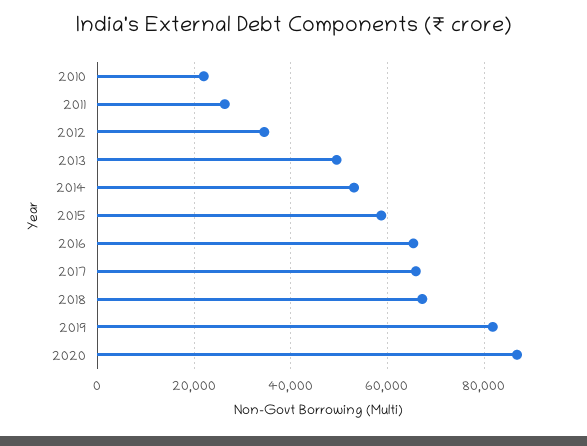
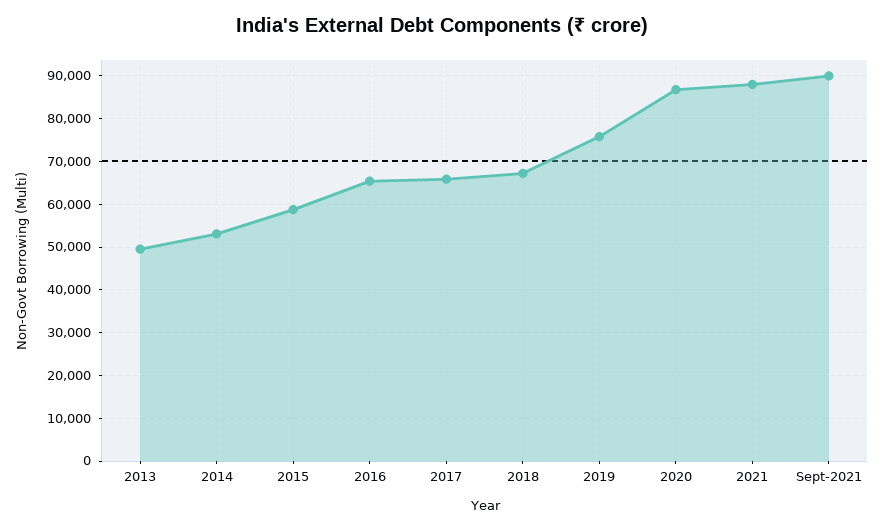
2010: 22000 -> none
2011: 26000 -> none
2012: 34000 -> none
2019: 82000 -> 76000
2021: none -> 88000
Sept-2021: none -> 90000

